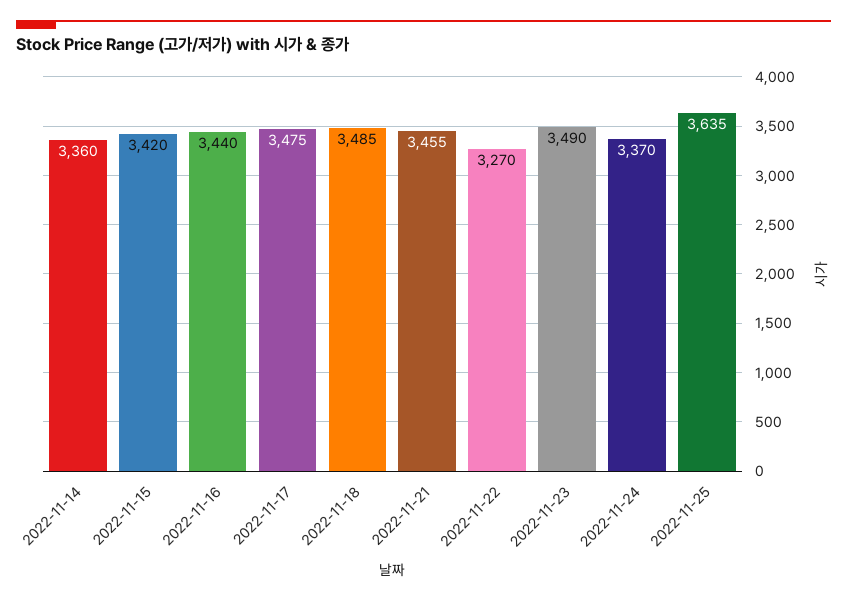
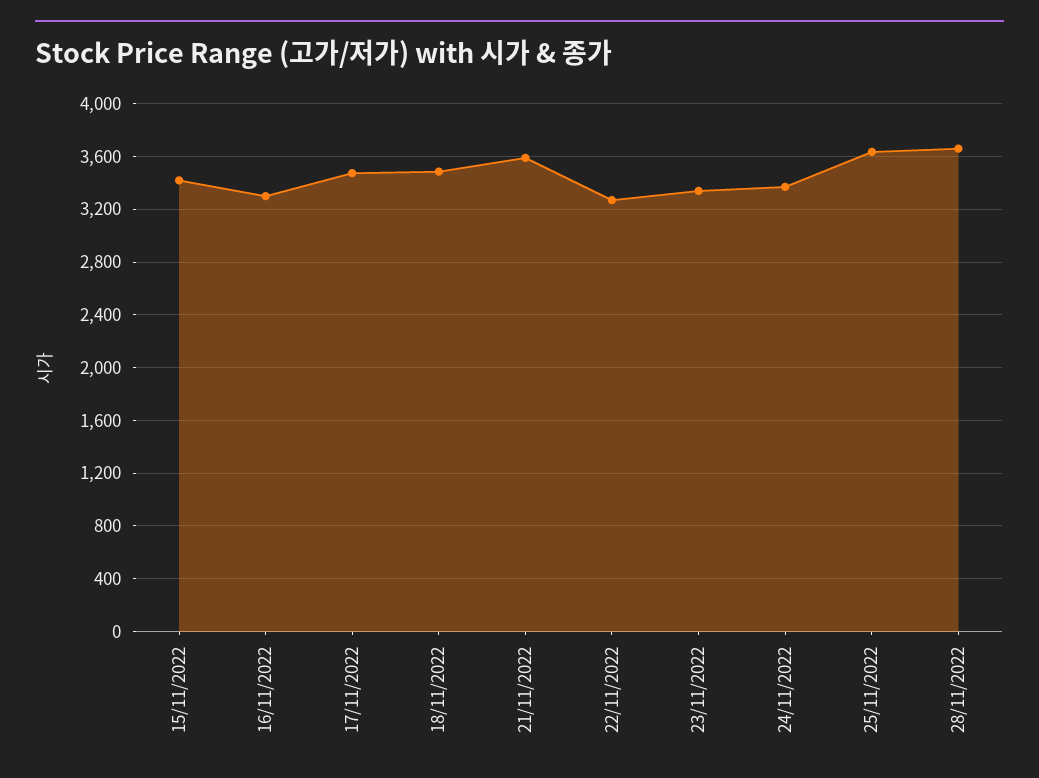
2022-11-14: 3360 -> none
2022-11-16: 3440 -> 3300
2022-11-21: 3455 -> 3600
2022-11-23: 3490 -> 3350
28/11/2022: none -> 3650

